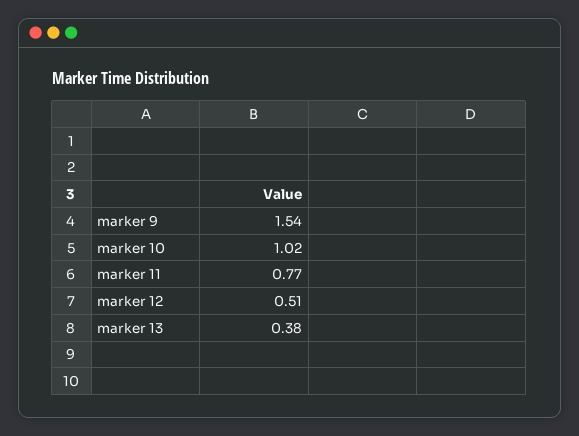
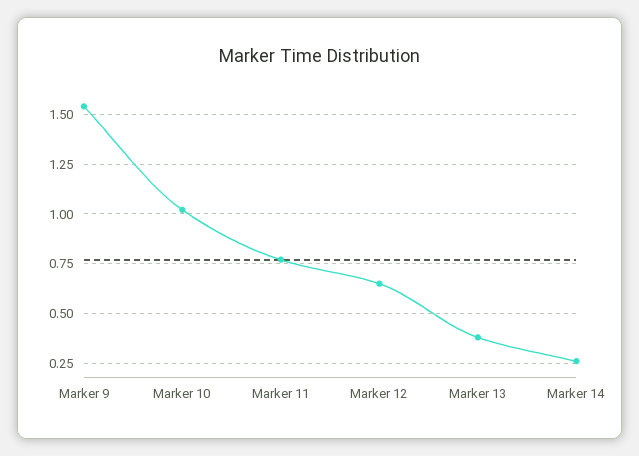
marker 12: 0.51 -> 0.65
Marker 14: none -> 0.25

